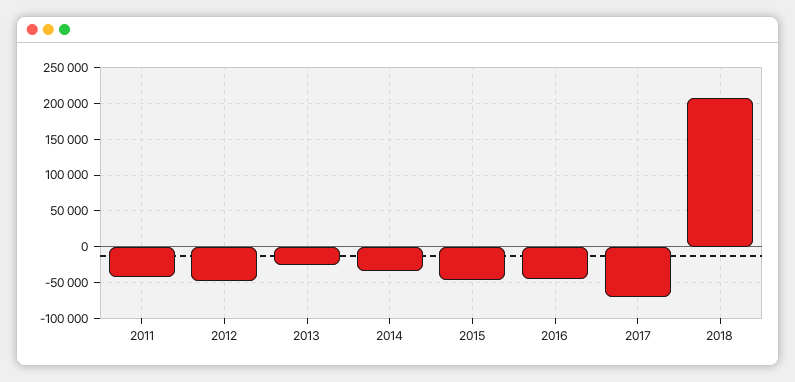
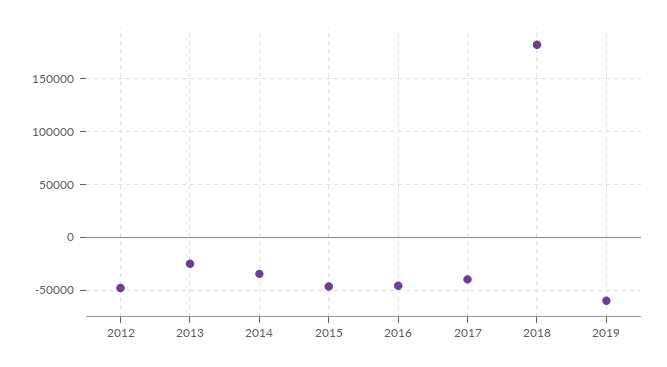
2011: -40000 -> none
2017: -70000 -> -40000
2018: 210000 -> 180000
2019: none -> -60000

